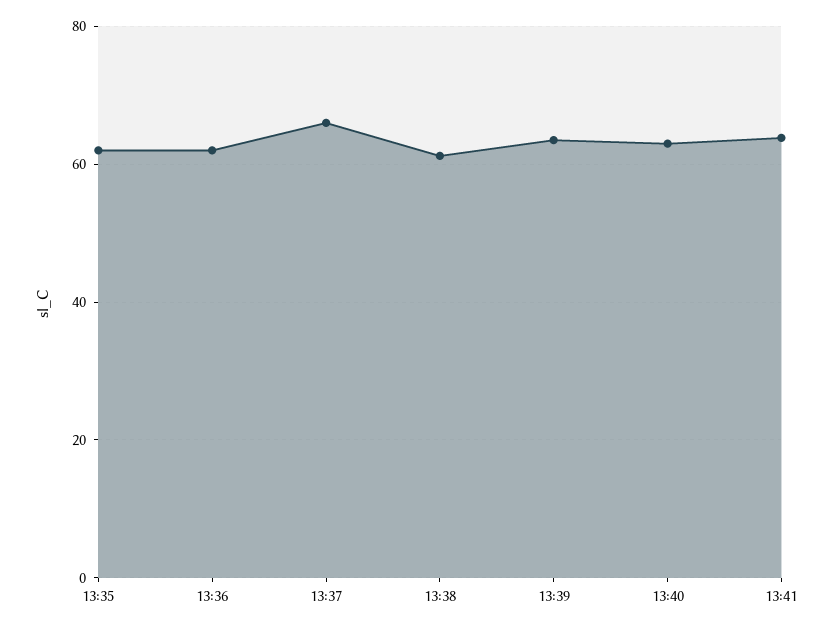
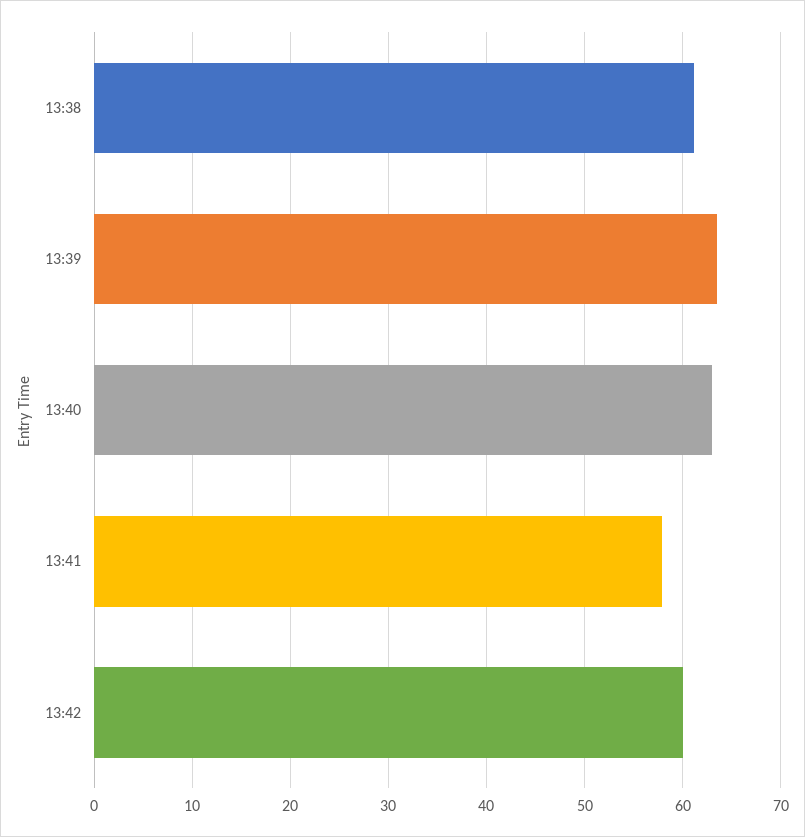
13:35: 62 -> none
13:36: 62 -> none
13:37: 66 -> none
13:41: 64 -> 58
13:42: none -> 60

